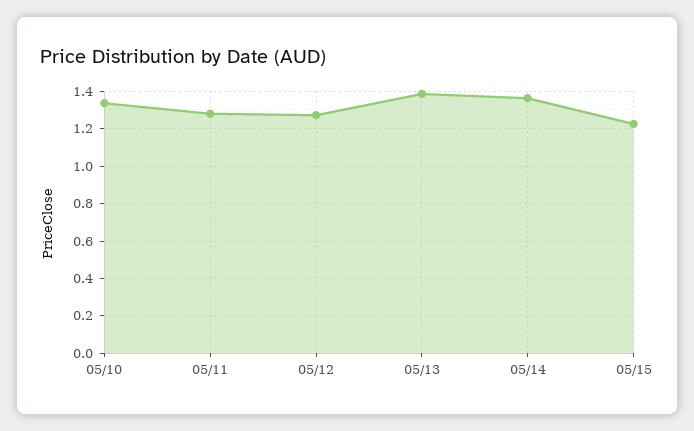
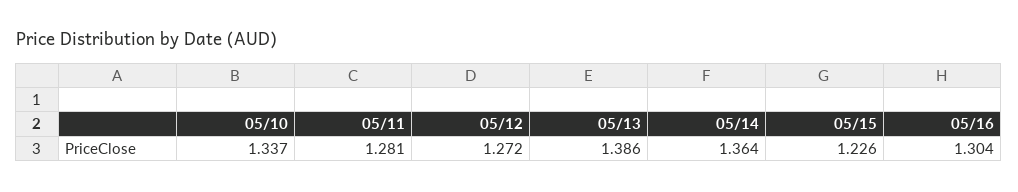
05/16: none -> 1.304

